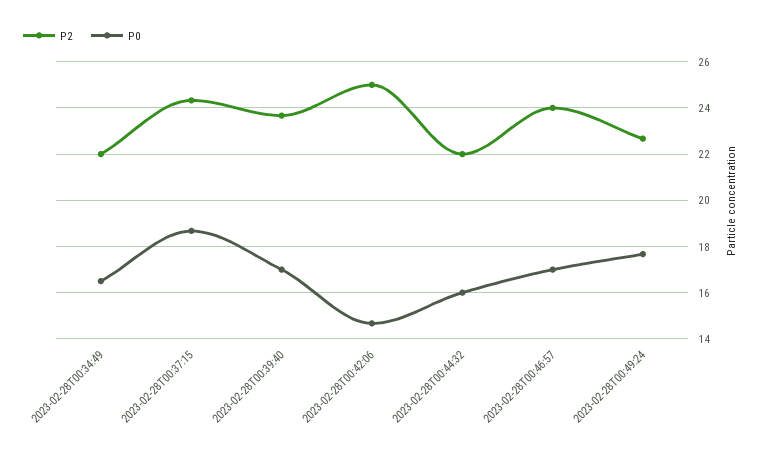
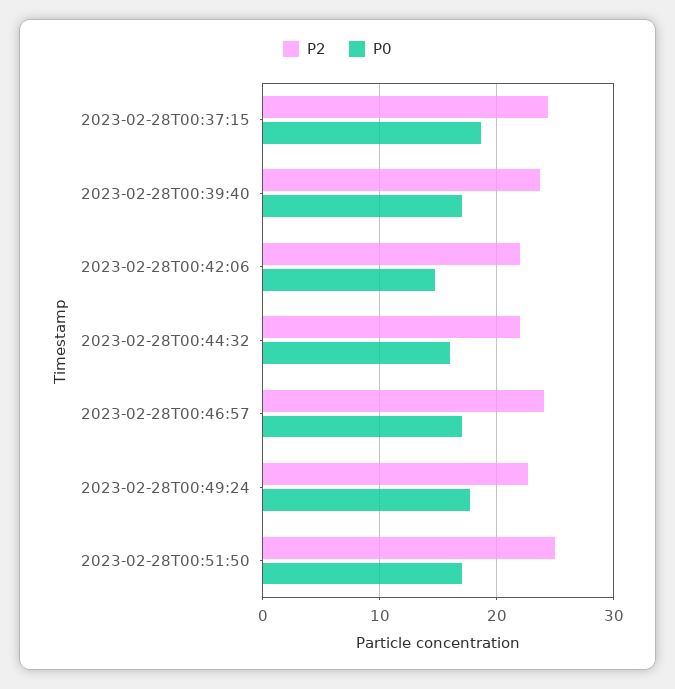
P2, 2023-02-28T00:34:49: 22 -> none
P0, 2023-02-28T00:34:49: 16.5 -> none
P2, 2023-02-28T00:42:06: 25 -> 22
P2, 2023-02-28T00:51:50: none -> 25
P0, 2023-02-28T00:51:50: none -> 17

